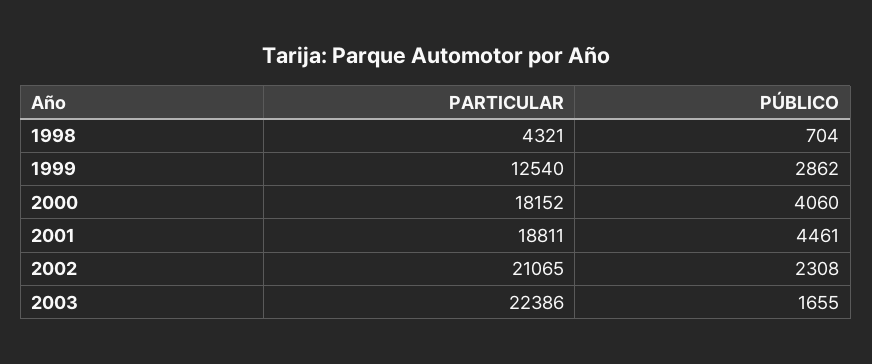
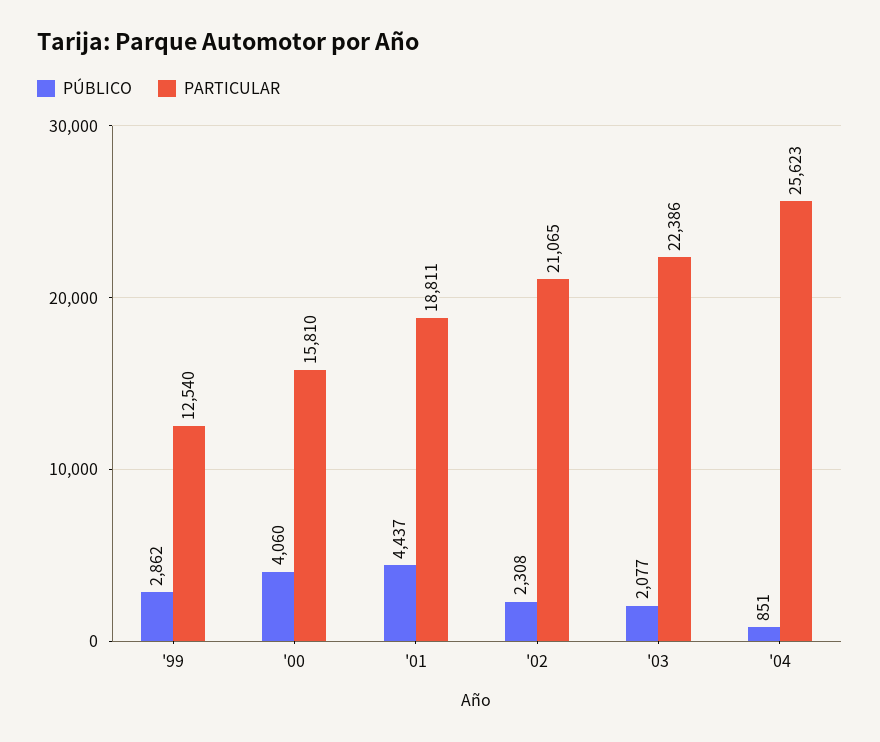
PARTICULAR, 1998: 4321 -> none
PÚBLICO, 1998: 704 -> none
PARTICULAR, 2000: 18152 -> 15810
PÚBLICO, 2001: 4461 -> 4437
PÚBLICO, 2003: 1655 -> 2077
PÚBLICO, '04: none -> 851
PARTICULAR, '04: none -> 25623

